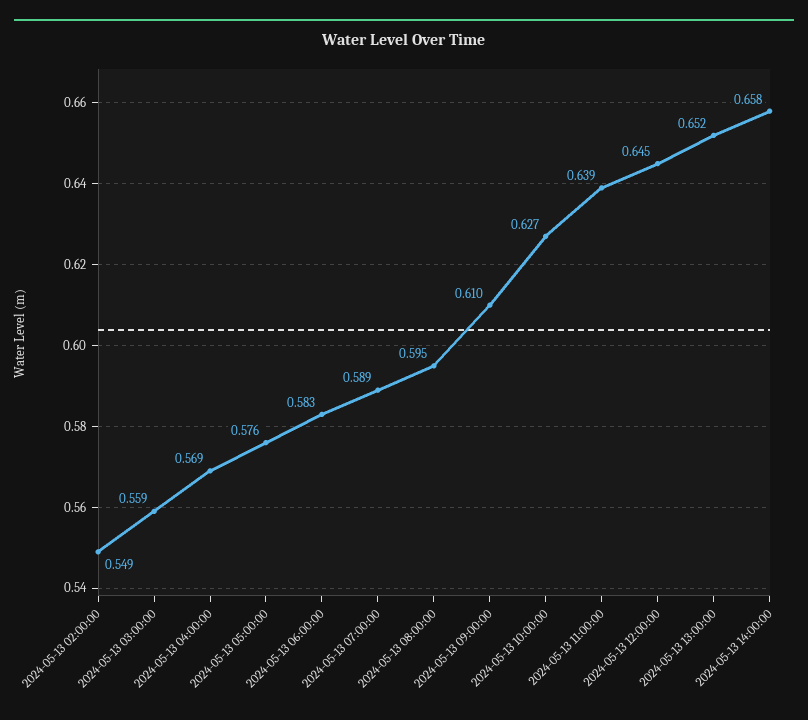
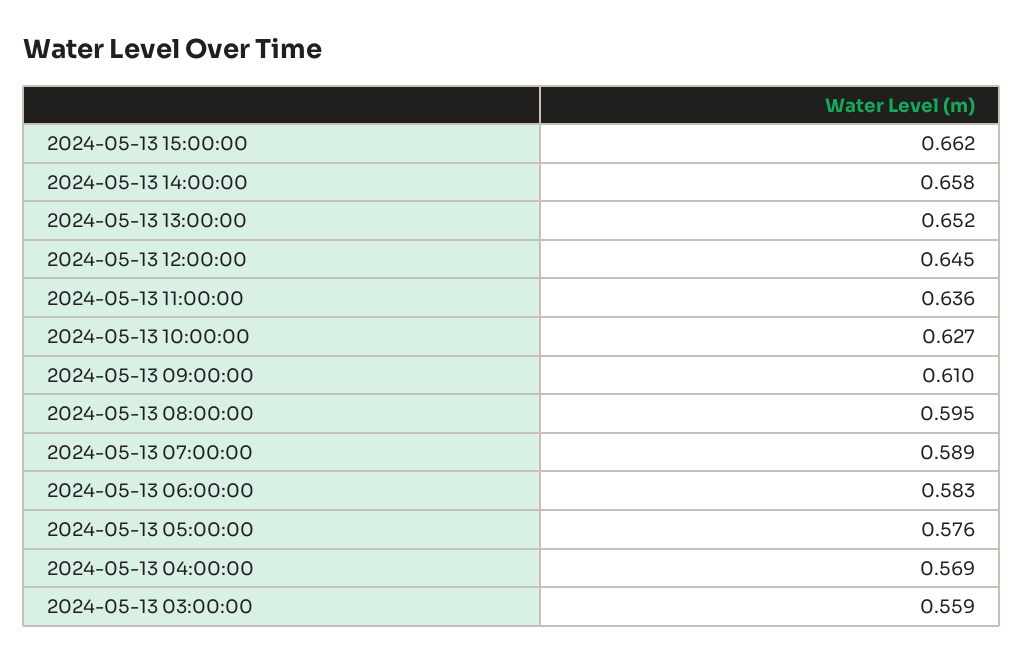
2024-05-13 02:00:00: 0.549 -> none
2024-05-13 11:00:00: 0.639 -> 0.636
2024-05-13 15:00:00: none -> 0.662

